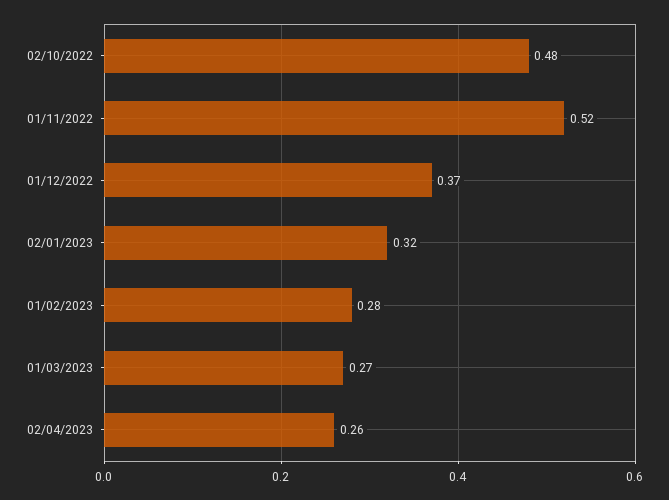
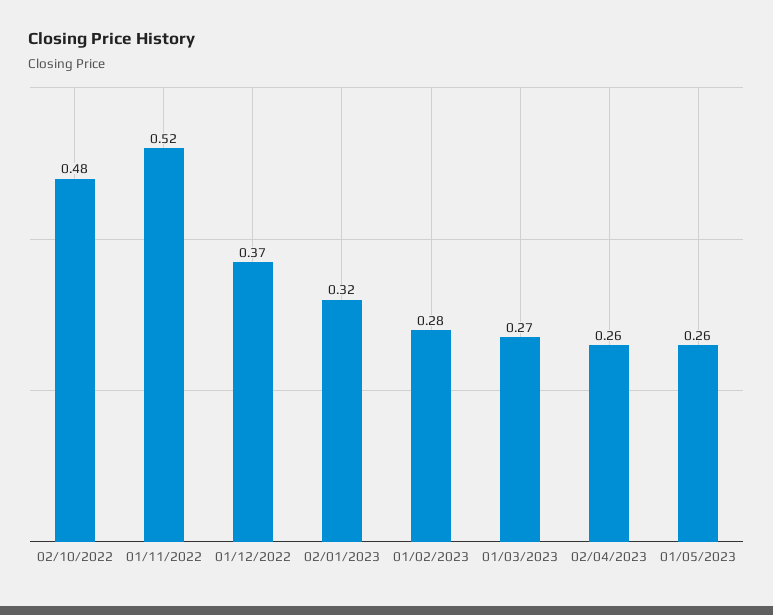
01/05/2023: none -> 0.26

